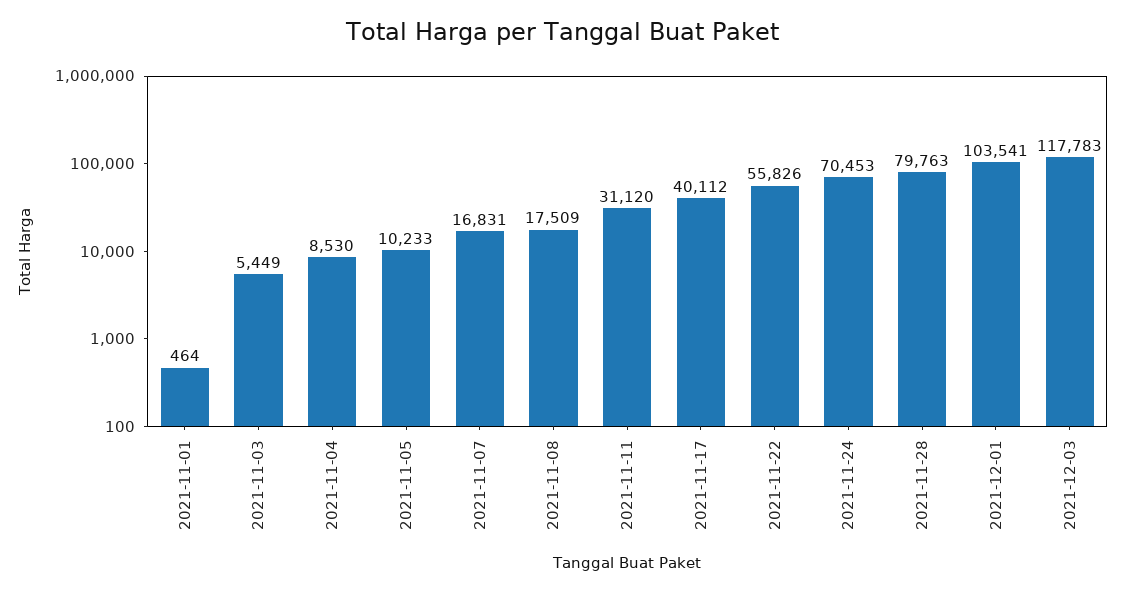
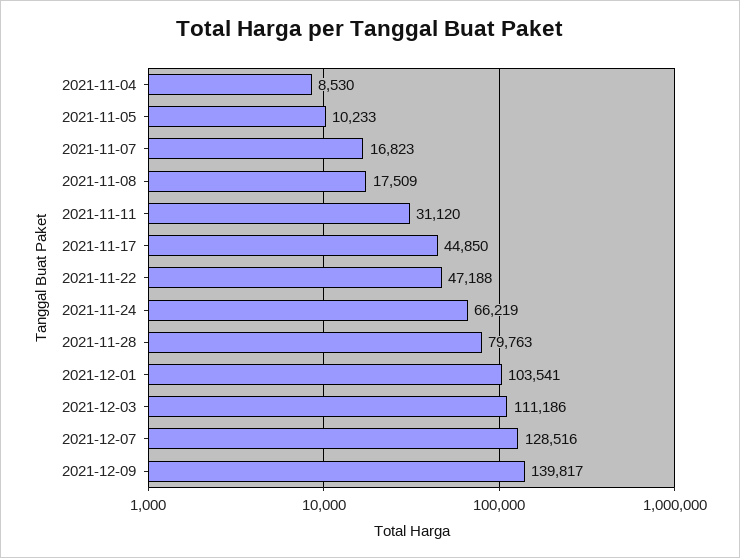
2021-11-01: 464 -> none
2021-11-03: 5449 -> none
2021-11-07: 16831 -> 16823
2021-11-17: 40112 -> 44850
2021-11-22: 55826 -> 47188
2021-11-24: 70453 -> 66219
2021-12-03: 117783 -> 111186
2021-12-07: none -> 128516
2021-12-09: none -> 139817

